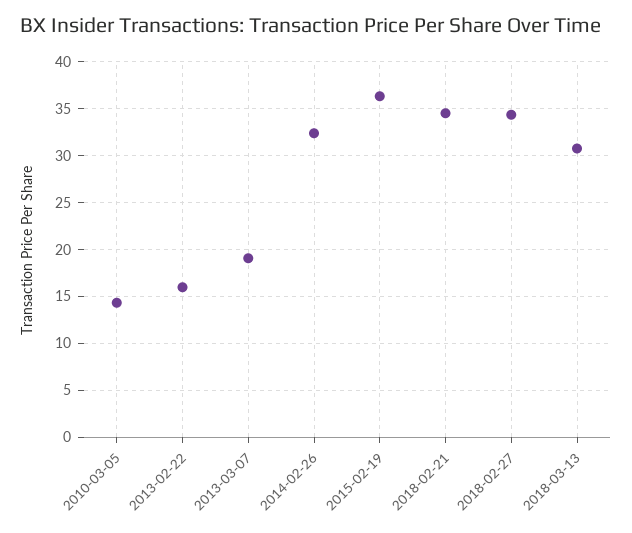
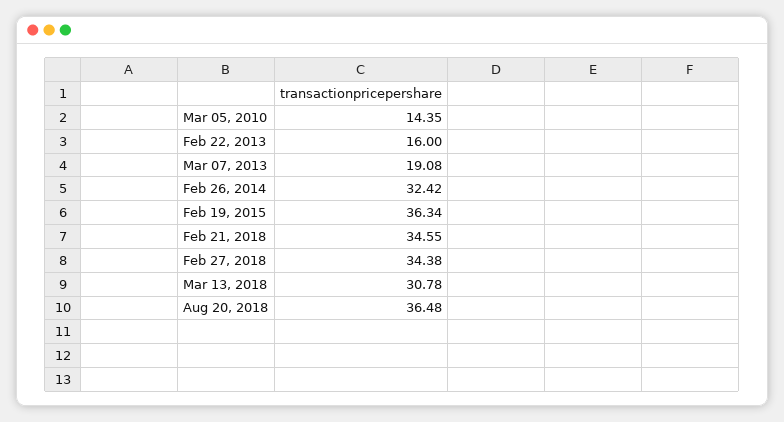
Aug 20, 2018: none -> 36.48

